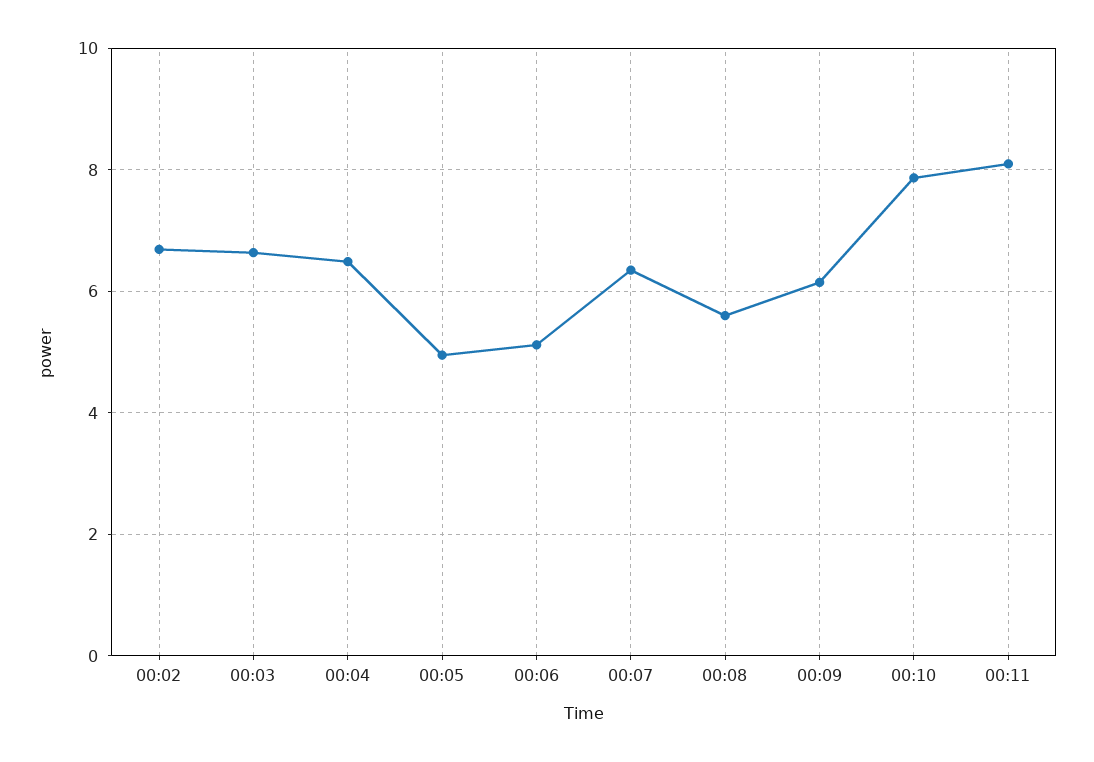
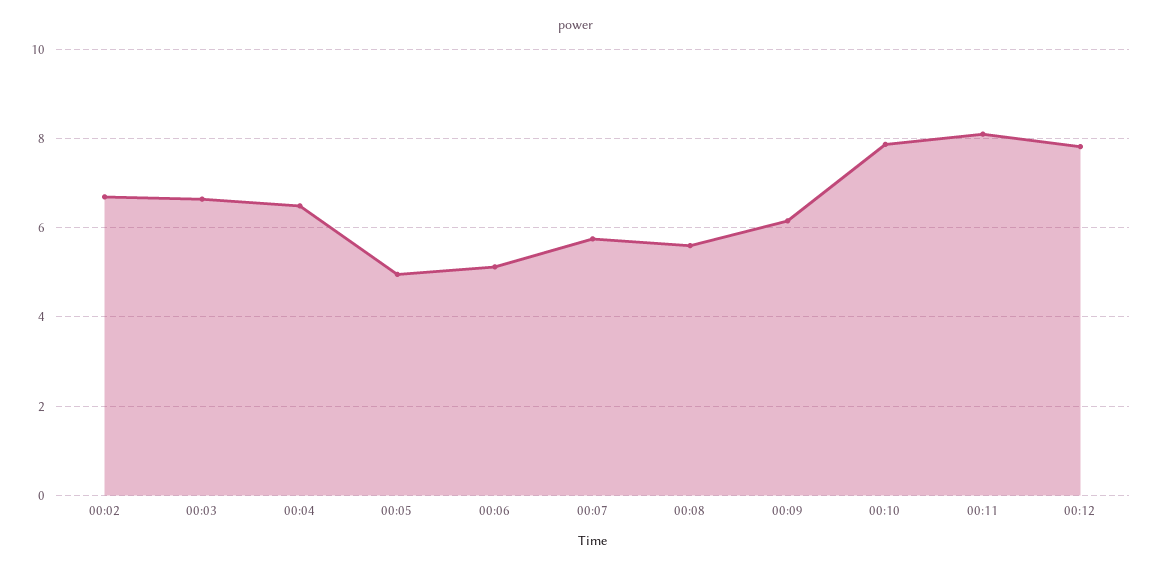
00:07: 6.4 -> 5.8
00:12: none -> 7.8

